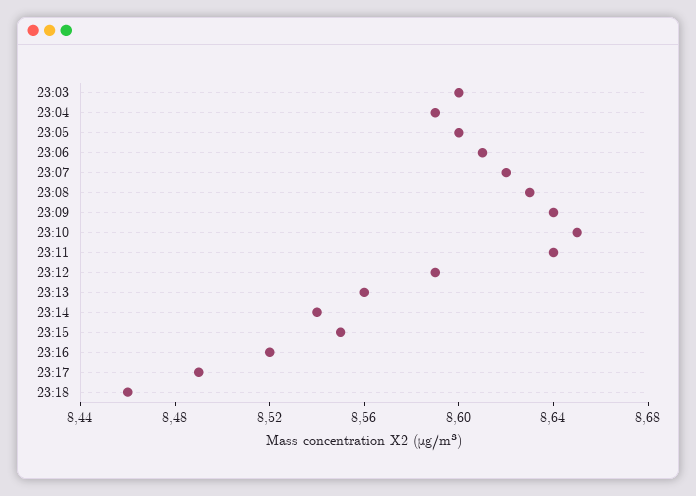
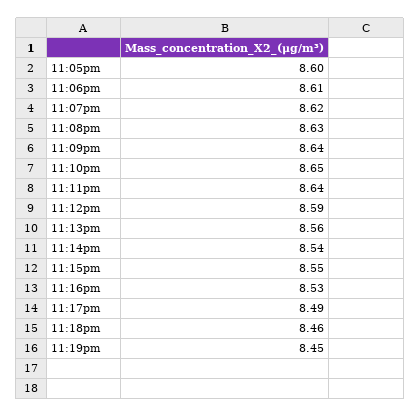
23:03: 8.6 -> none
23:04: 8.59 -> none
23:16: 8.52 -> 8.53
11:19pm: none -> 8.45

